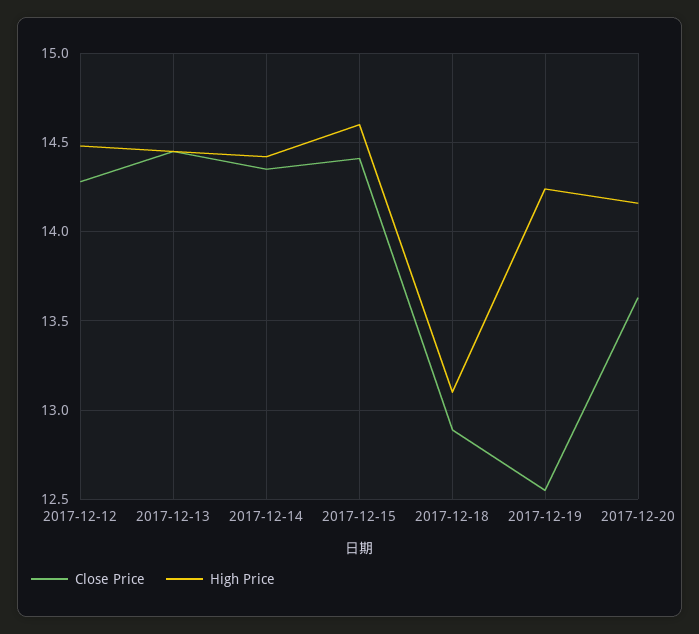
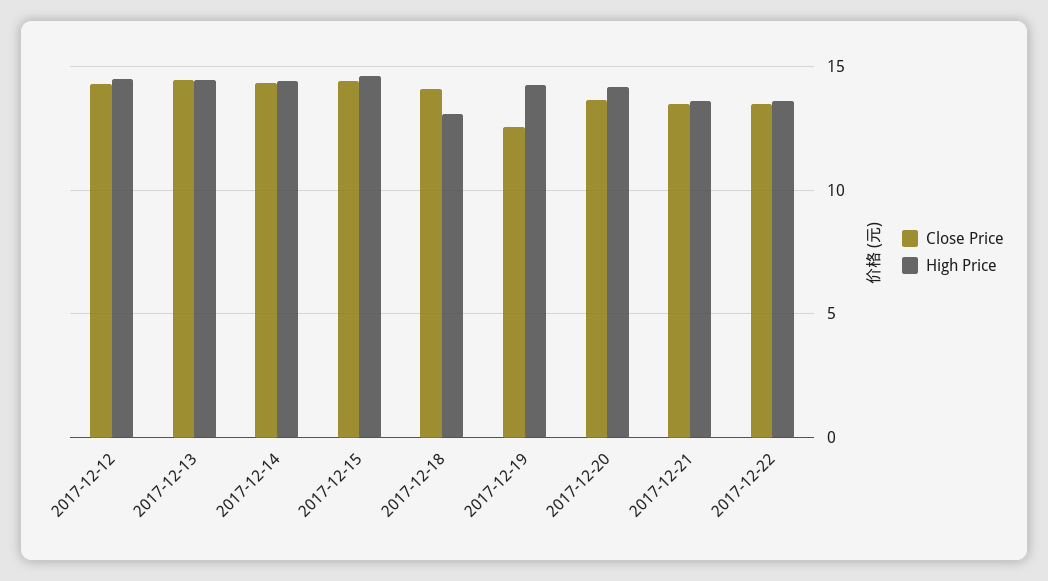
Close Price, 2017-12-18: 12.9 -> 14
Close Price, 2017-12-21: none -> 13.5
High Price, 2017-12-21: none -> 13.5
Close Price, 2017-12-22: none -> 13.5
High Price, 2017-12-22: none -> 13.5

